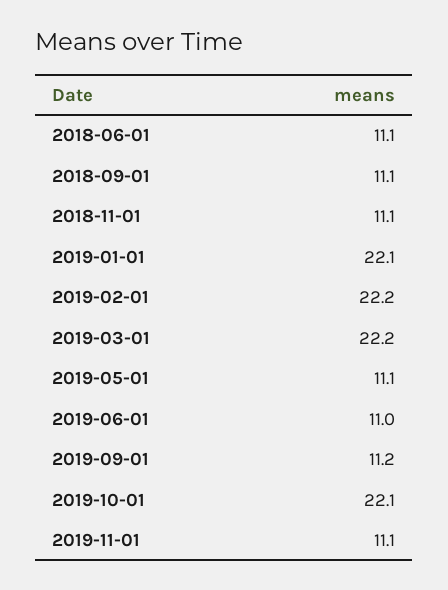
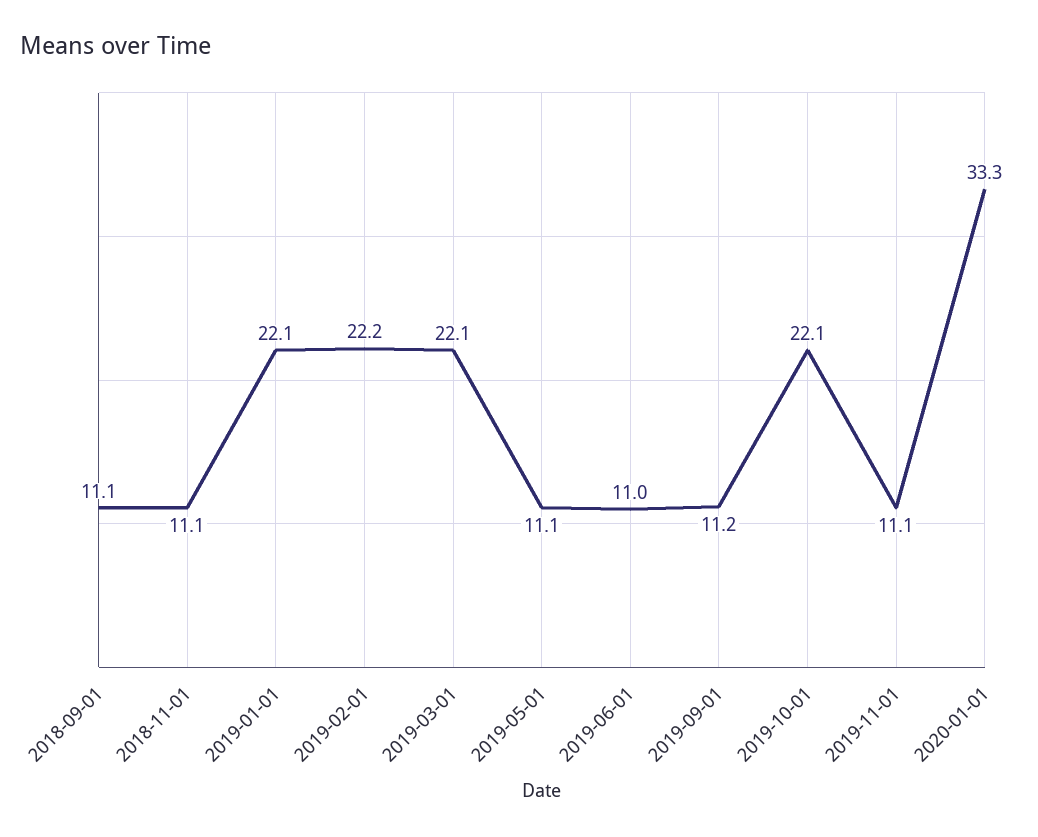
2018-06-01: 11.1 -> none
2019-03-01: 22.2 -> 22.1
2020-01-01: none -> 33.3

